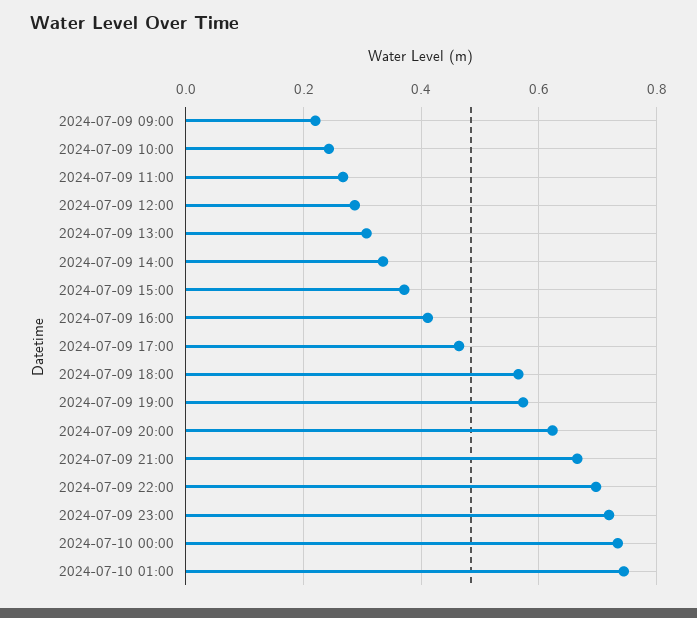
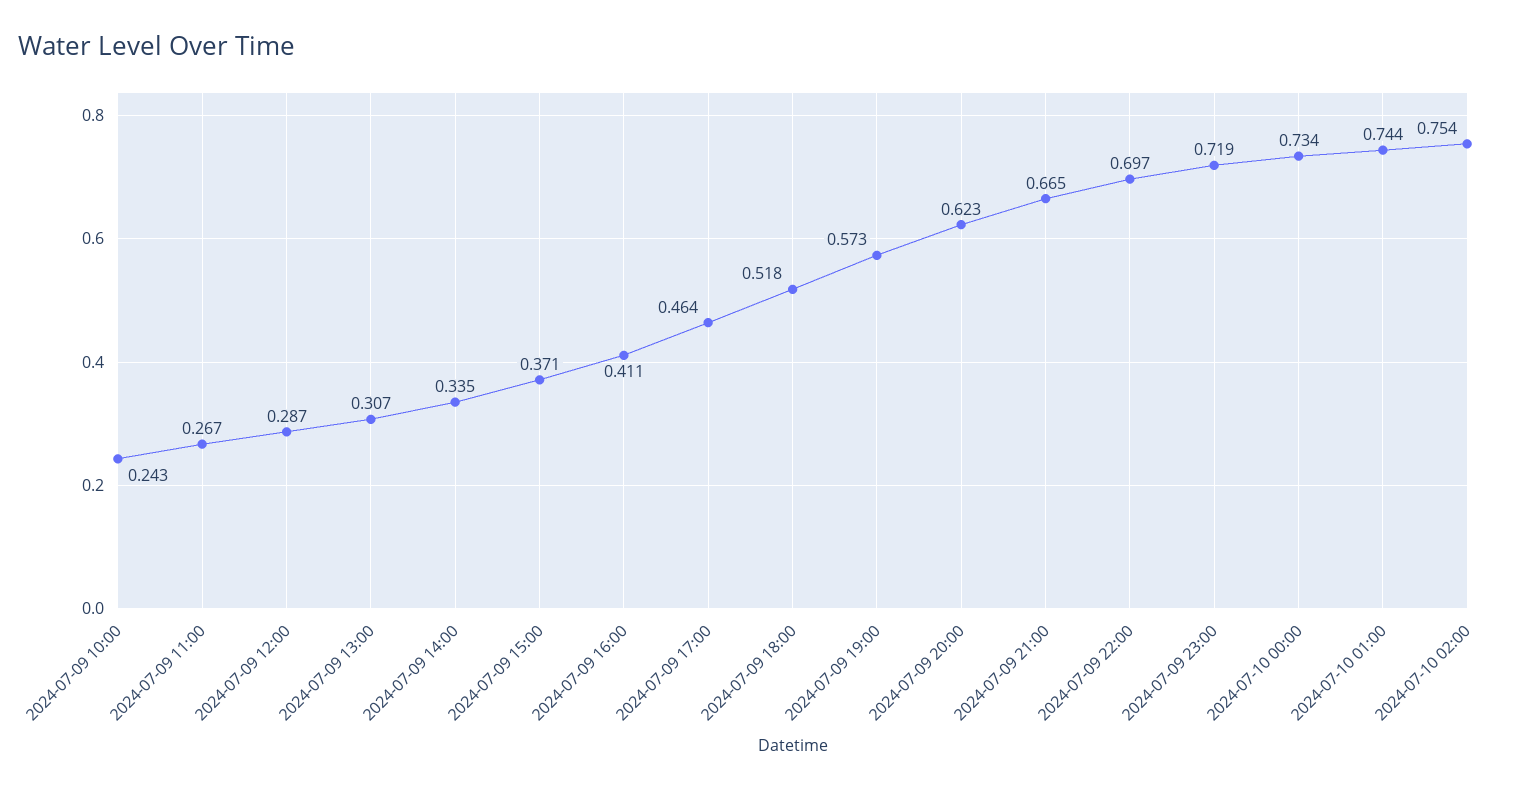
2024-07-09 09:00: 0.22 -> none
2024-07-09 18:00: 0.56 -> 0.518
2024-07-10 02:00: none -> 0.754

